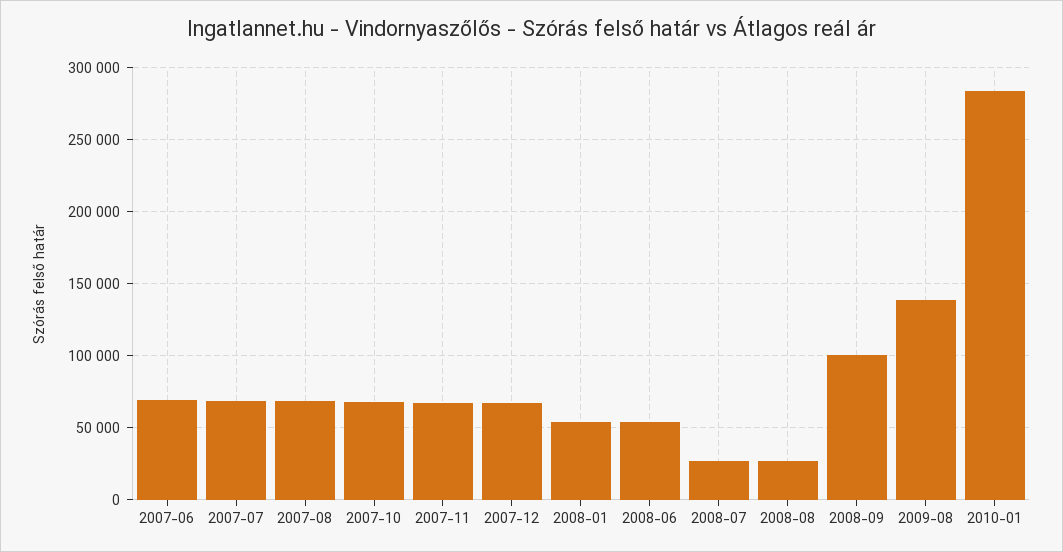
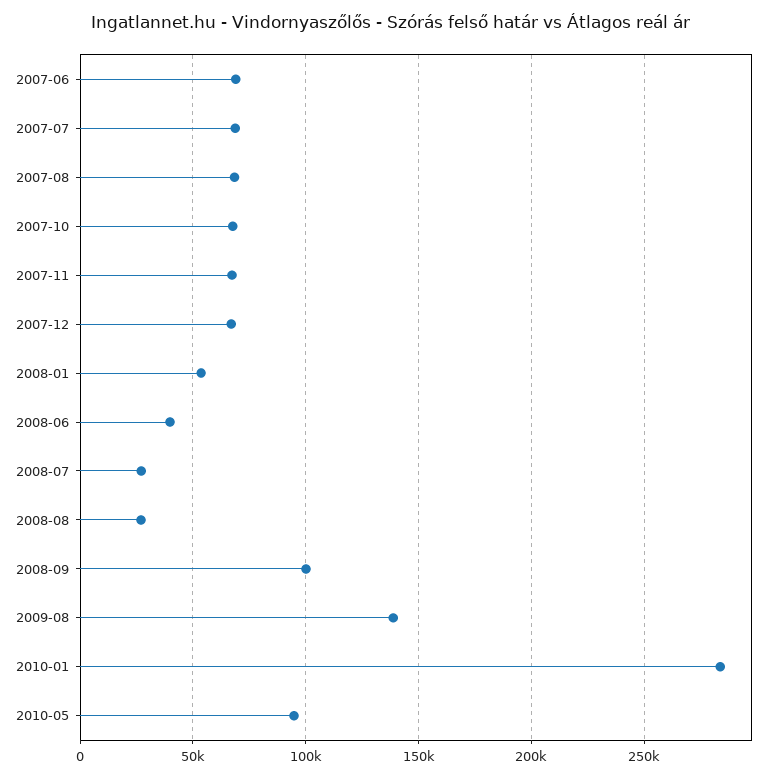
2008-06: 55000 -> 40000
2010-05: none -> 95000

